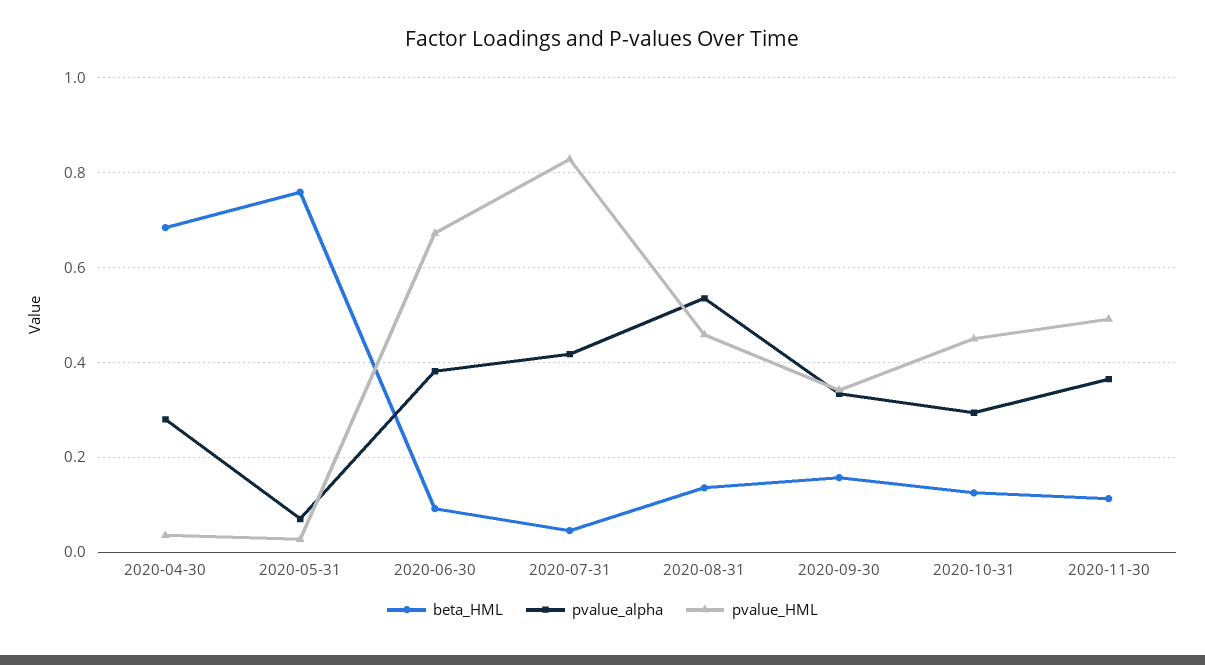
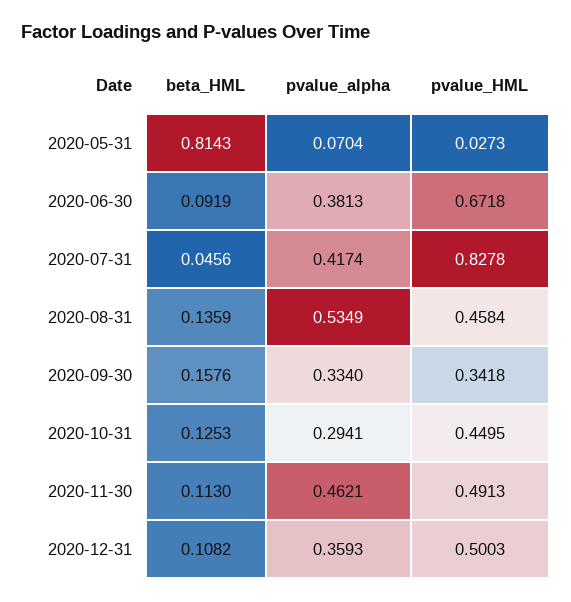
beta_HML, 2020-04-30: 0.68 -> none
pvalue_alpha, 2020-04-30: 0.28 -> none
pvalue_HML, 2020-04-30: 0.04 -> none
beta_HML, 2020-05-31: 0.76 -> 0.8143
pvalue_alpha, 2020-11-30: 0.36 -> 0.4621
beta_HML, 2020-12-31: none -> 0.1082
pvalue_alpha, 2020-12-31: none -> 0.3593
pvalue_HML, 2020-12-31: none -> 0.5003

